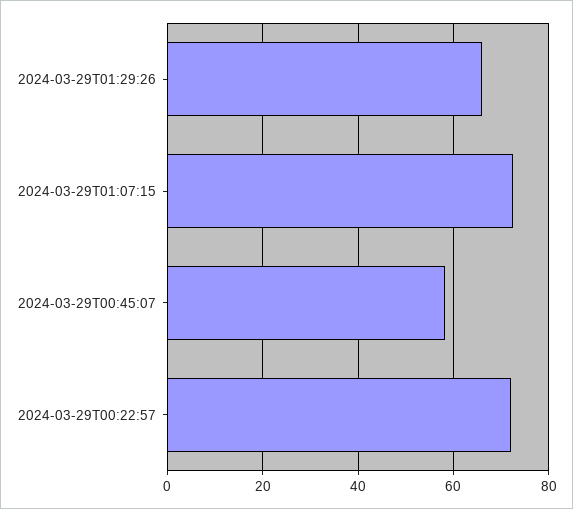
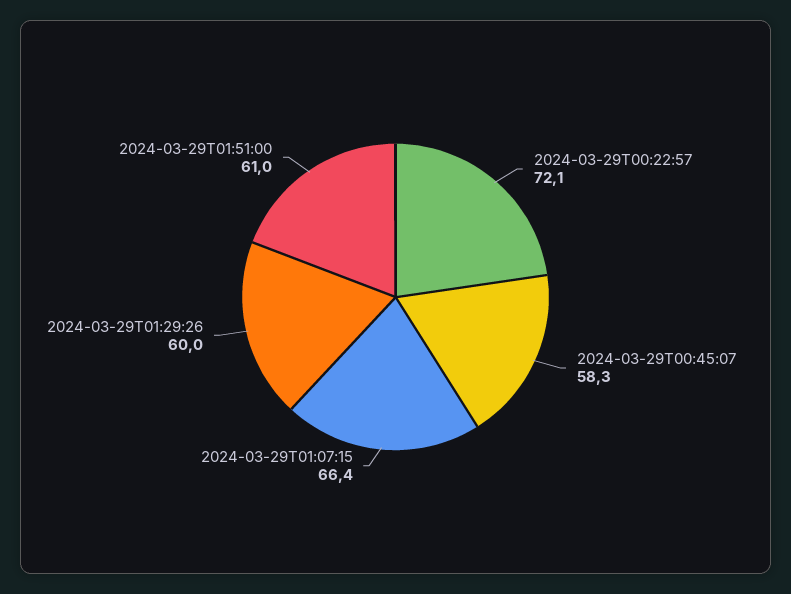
2024-03-29T01:29:26: 66 -> 60
2024-03-29T01:07:15: 72 -> 66.4
2024-03-29T01:51:00: none -> 61

